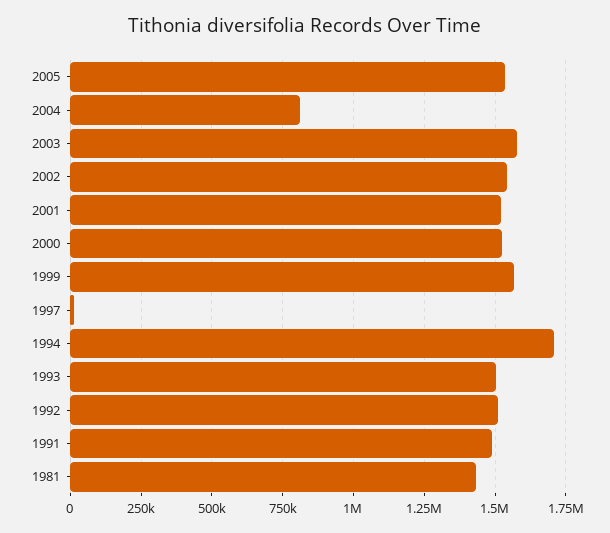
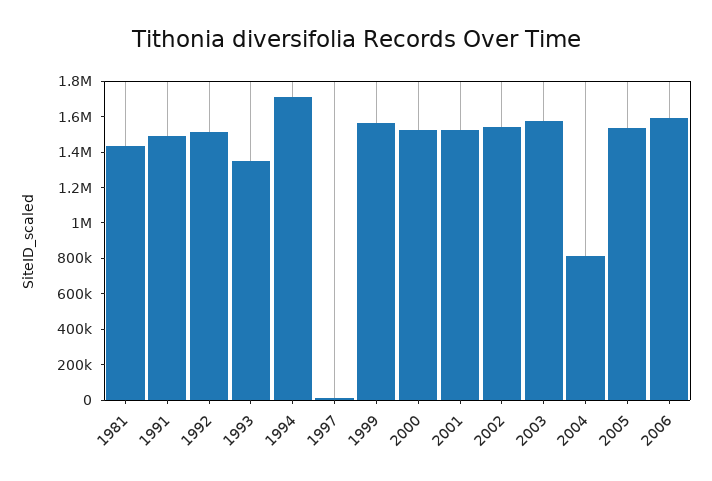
1993: 1500000 -> 1350000
2006: none -> 1600000

